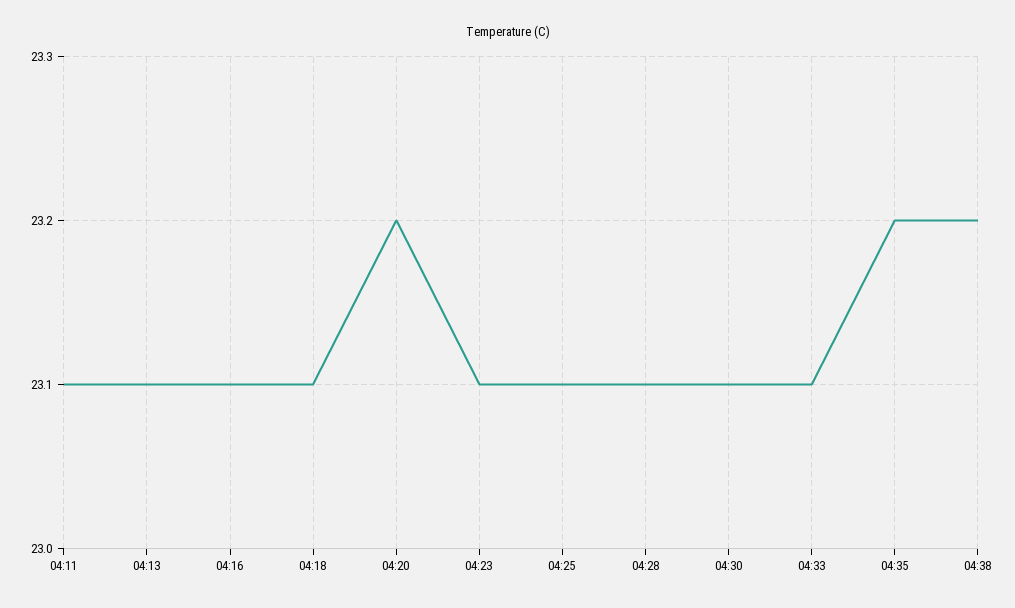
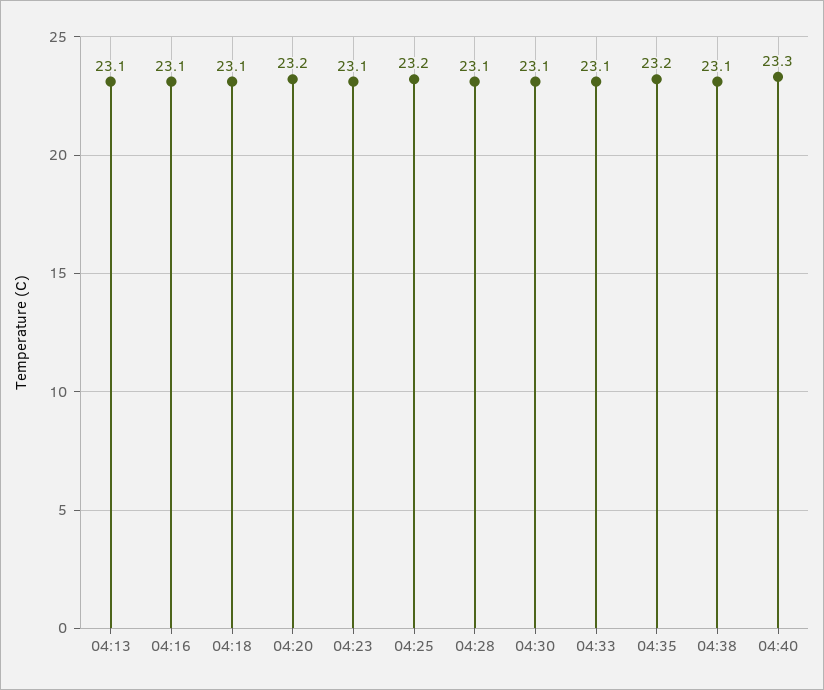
04:11: 23.1 -> none
04:25: 23.1 -> 23.2
04:38: 23.2 -> 23.1
04:40: none -> 23.3

